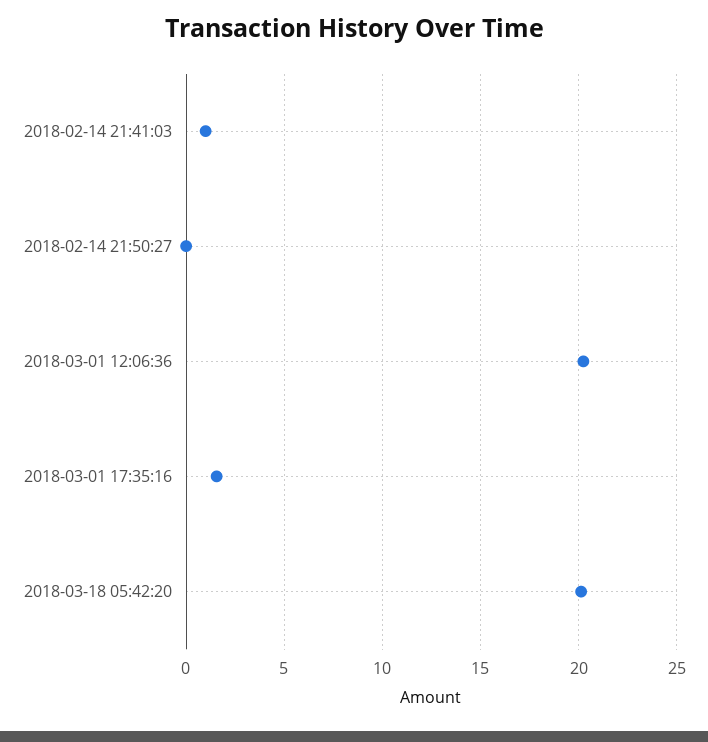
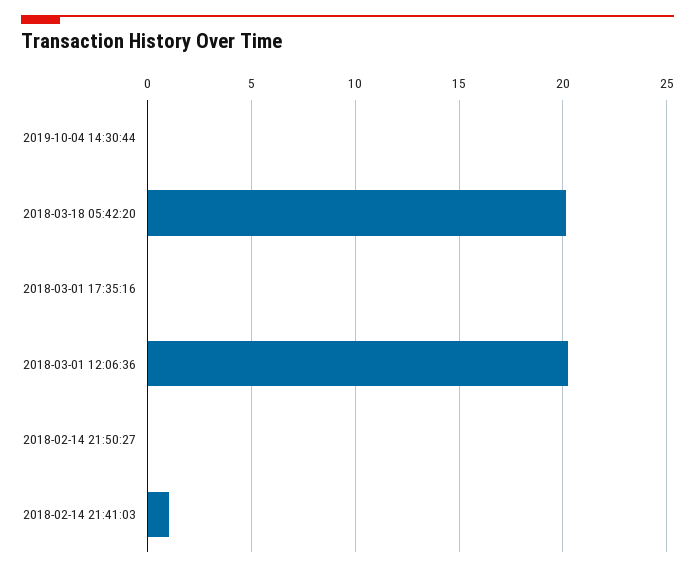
2018-03-01 17:35:16: 1.5 -> 0
2019-10-04 14:30:44: none -> 0

